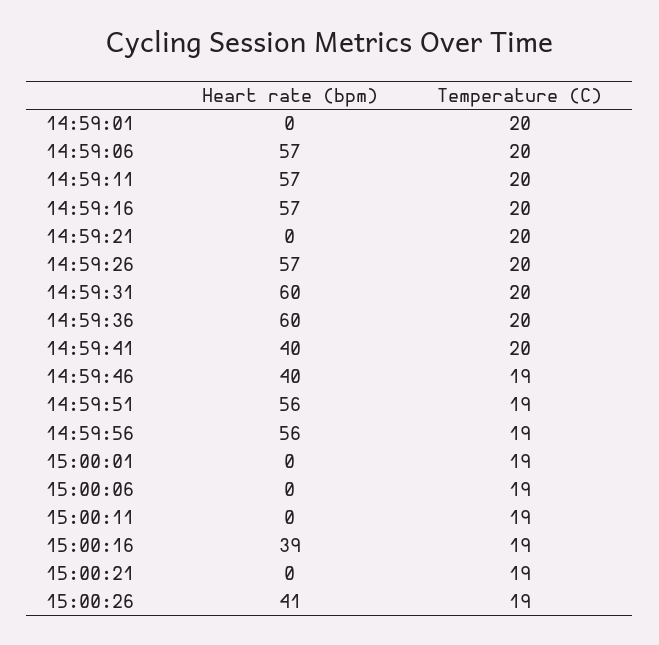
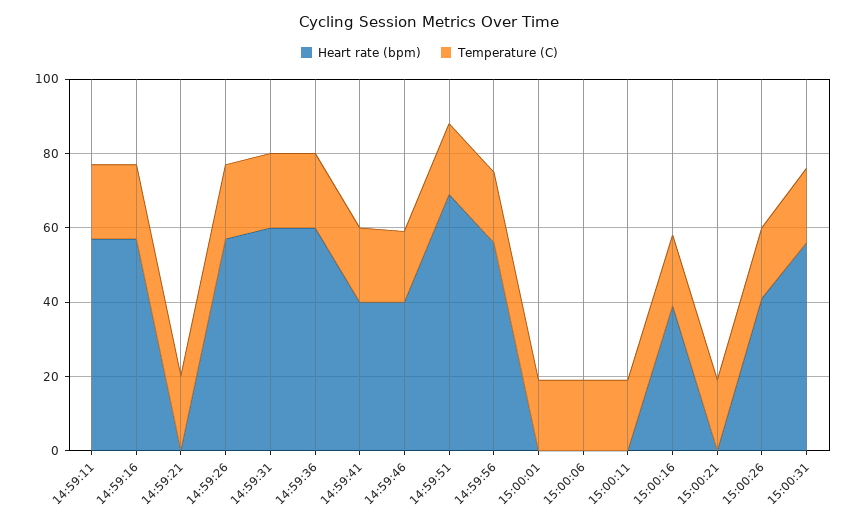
Heart rate (bpm), 14:59:01: 0 -> none
Temperature (C), 14:59:01: 20 -> none
Heart rate (bpm), 14:59:06: 57 -> none
Temperature (C), 14:59:06: 20 -> none
Heart rate (bpm), 14:59:51: 56 -> 70
Heart rate (bpm), 15:00:31: none -> 55
Temperature (C), 15:00:31: none -> 20

